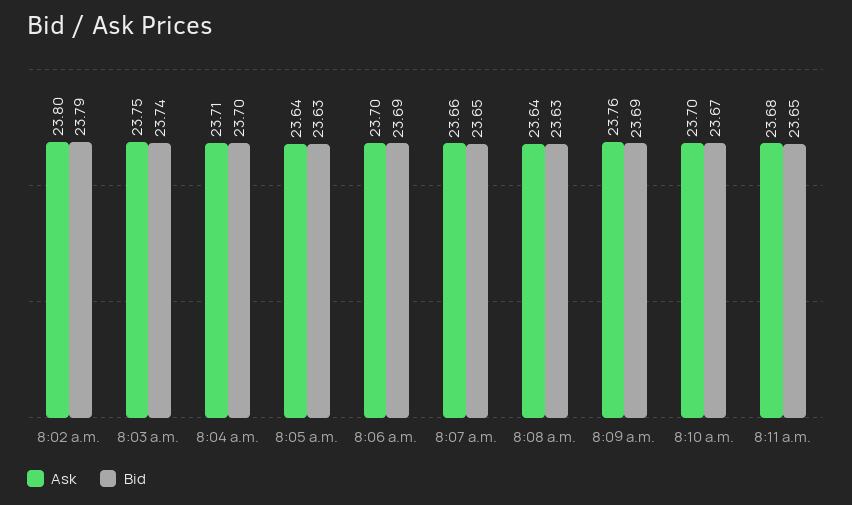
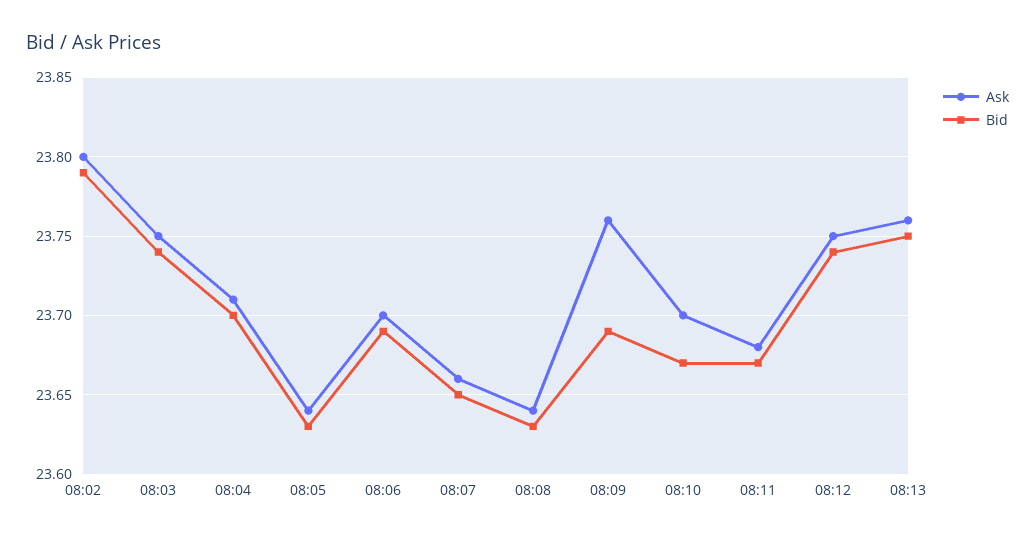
Bid, 8:11 a.m.: 23.65 -> 23.67
Ask, 08:12: none -> 23.75
Bid, 08:12: none -> 23.74
Ask, 08:13: none -> 23.76
Bid, 08:13: none -> 23.75

